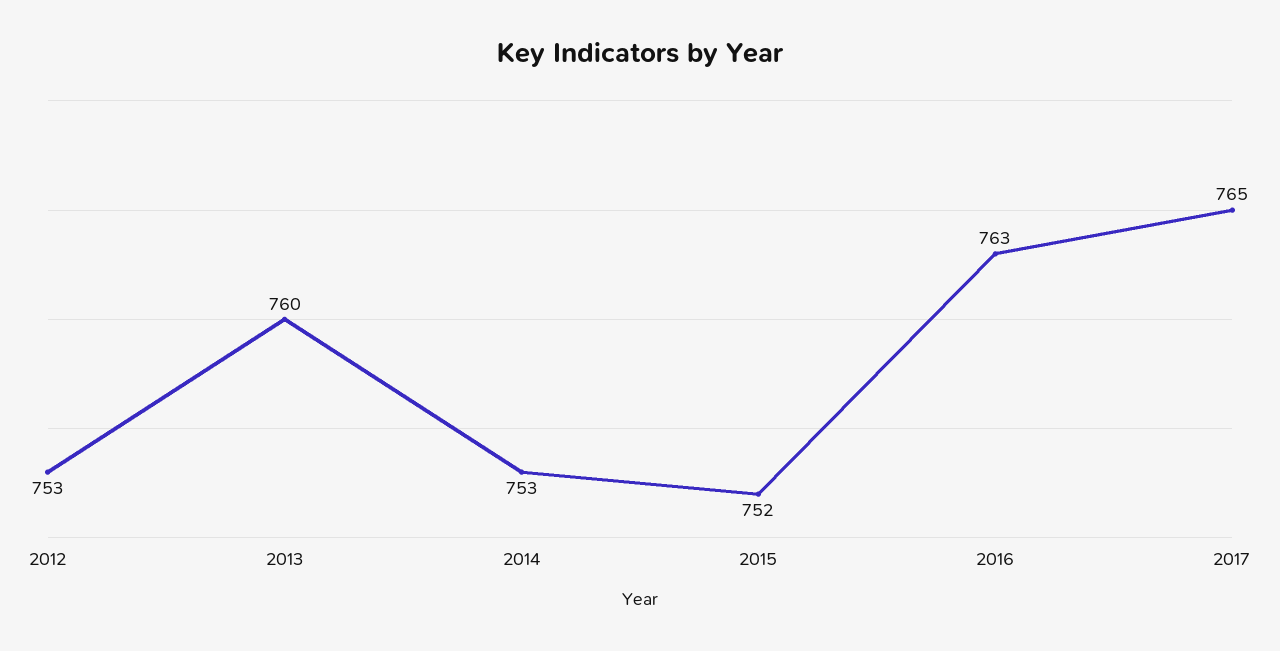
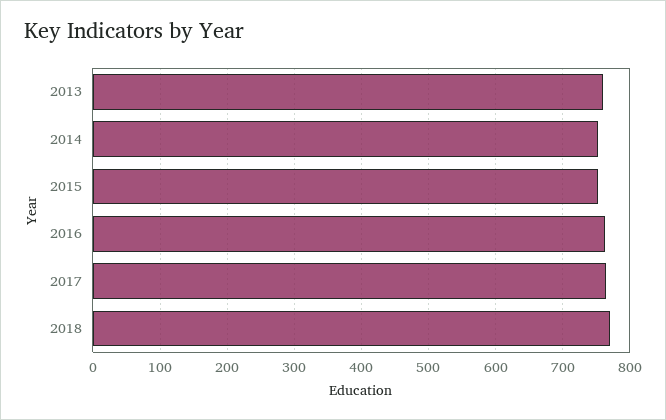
2012: 753 -> none
2018: none -> 770

